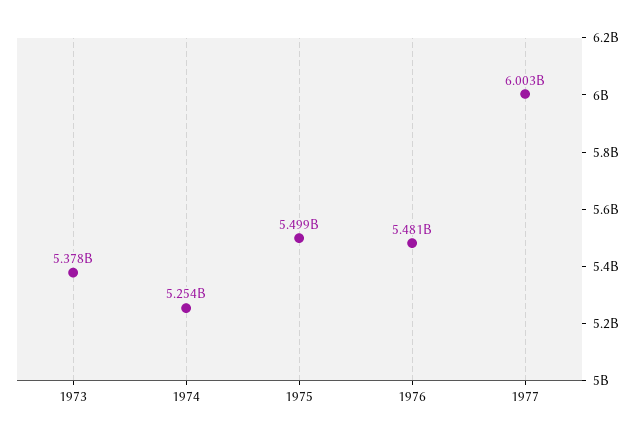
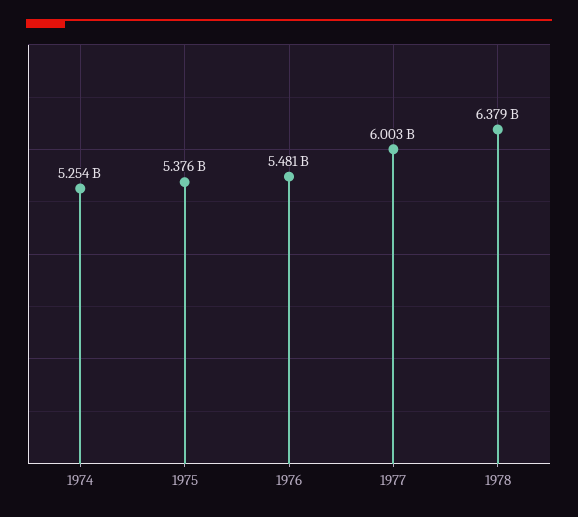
1973: 5378000000 -> none
1975: 5499000000 -> 5376000000
1978: none -> 6379000000

